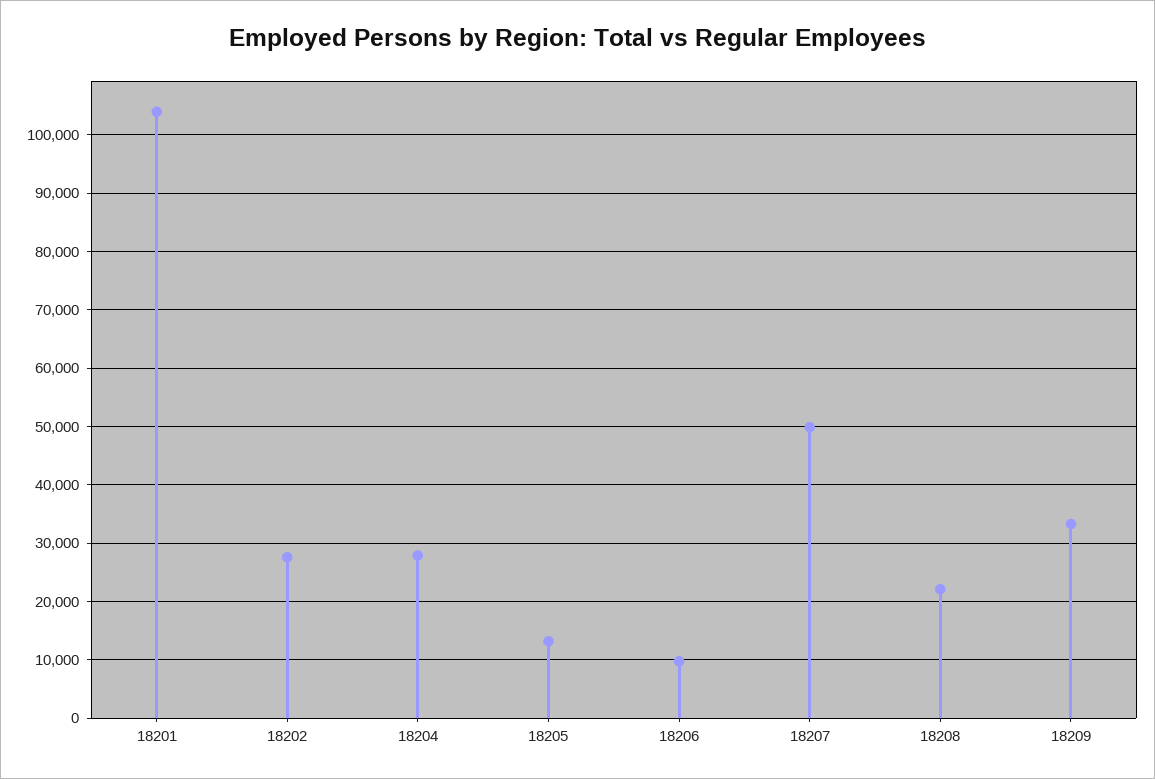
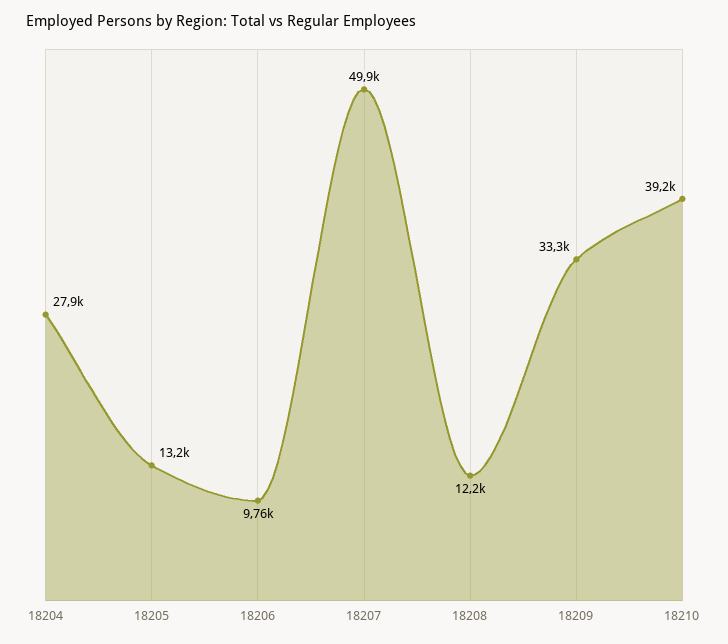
18201: 104000 -> none
18202: 28000 -> none
18208: 22000 -> 12200
18210: none -> 39200

